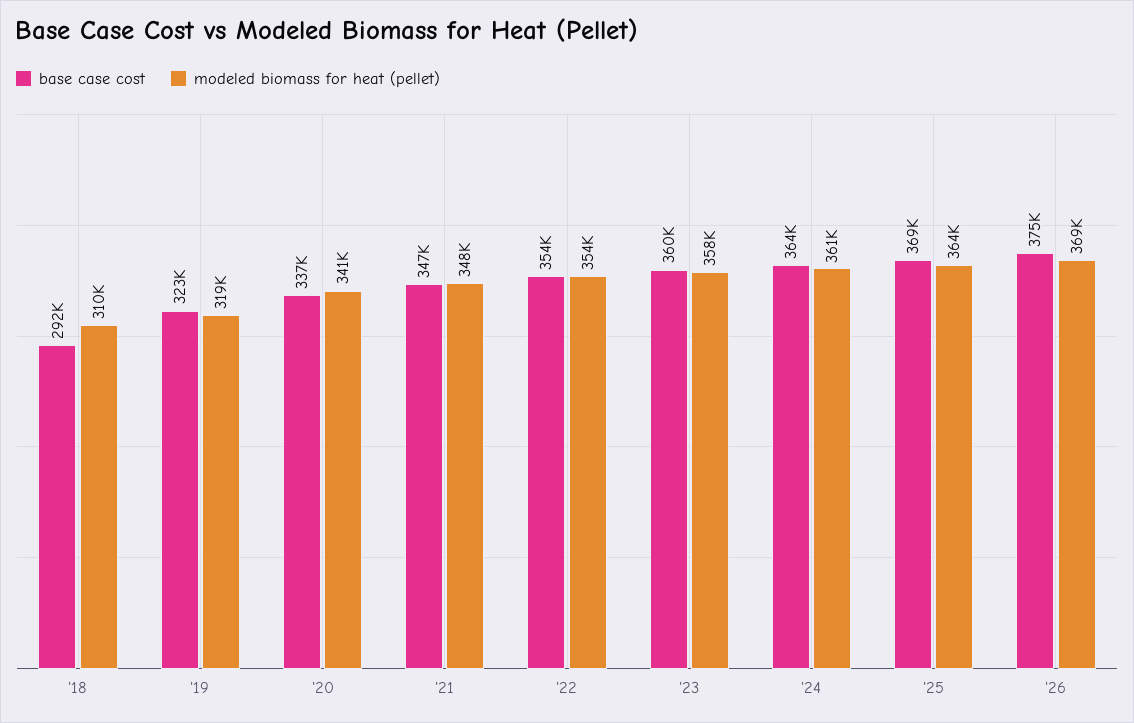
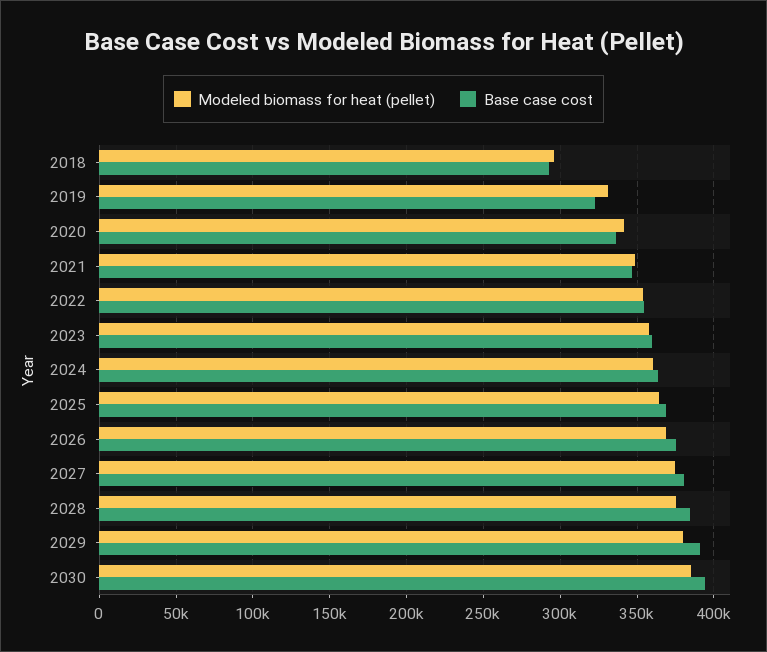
modeled biomass for heat (pellet), '18: 310000 -> 295000
modeled biomass for heat (pellet), '19: 319000 -> 330000
modeled biomass for heat (pellet), 2027: none -> 375000
base case cost, 2027: none -> 380000
modeled biomass for heat (pellet), 2028: none -> 375000
base case cost, 2028: none -> 385000
modeled biomass for heat (pellet), 2029: none -> 380000
base case cost, 2029: none -> 390000
modeled biomass for heat (pellet), 2030: none -> 385000
base case cost, 2030: none -> 395000

